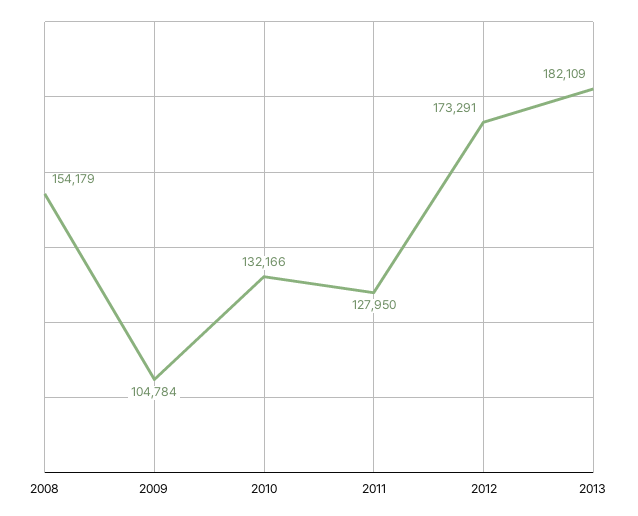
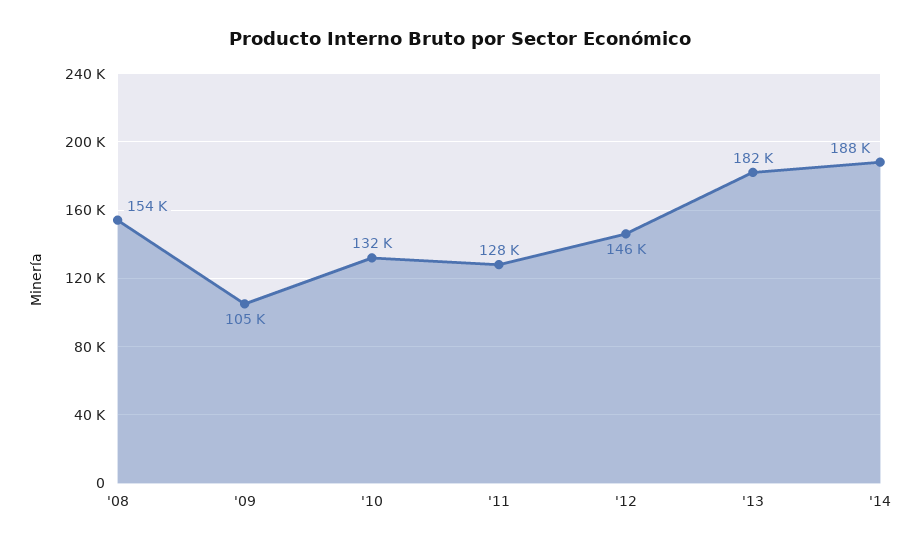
2012: 173291 -> 146000
'14: none -> 188000

